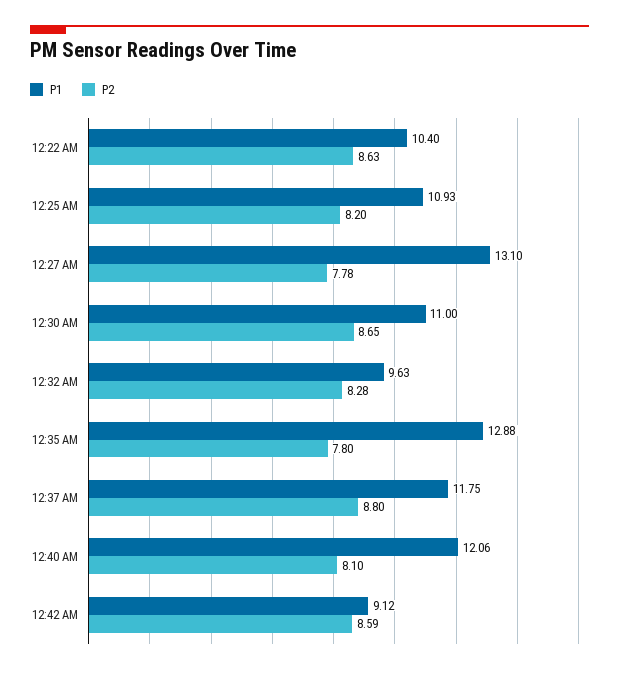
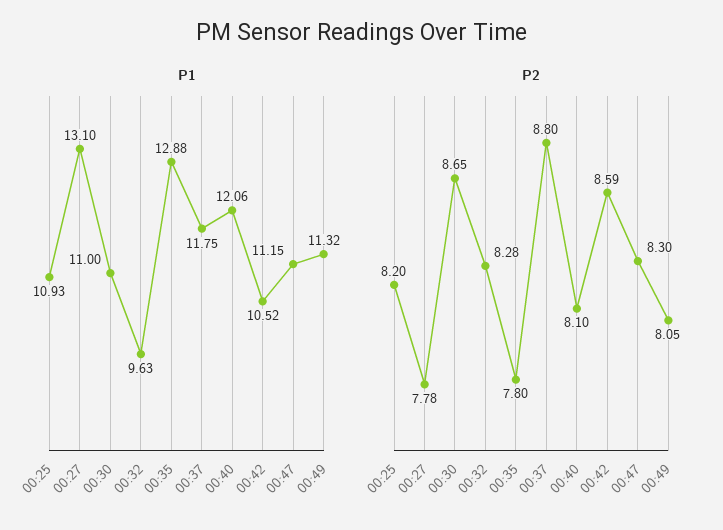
P1, 12:22 AM: 10.4 -> none
P2, 12:22 AM: 8.63 -> none
P1, 12:42 AM: 9.12 -> 10.52
P1, 00:47: none -> 11.15
P1, 00:49: none -> 11.32
P2, 00:47: none -> 8.3
P2, 00:49: none -> 8.05

